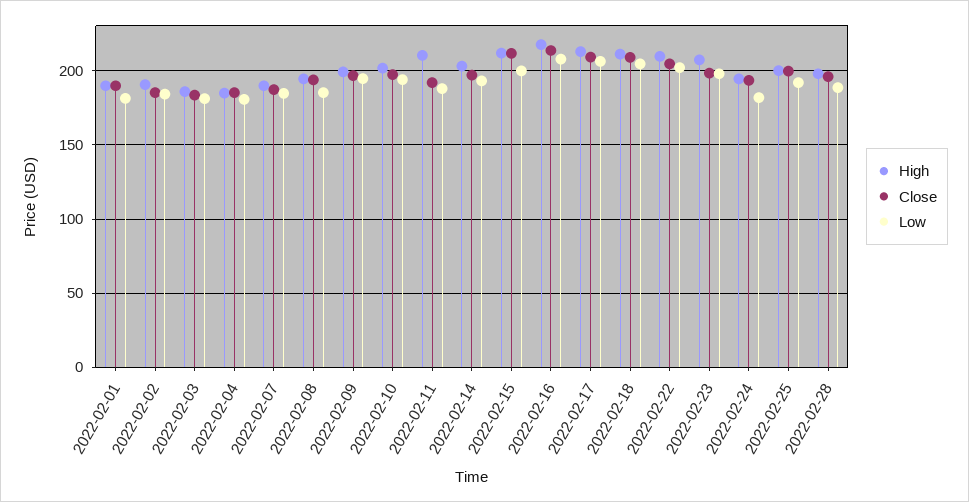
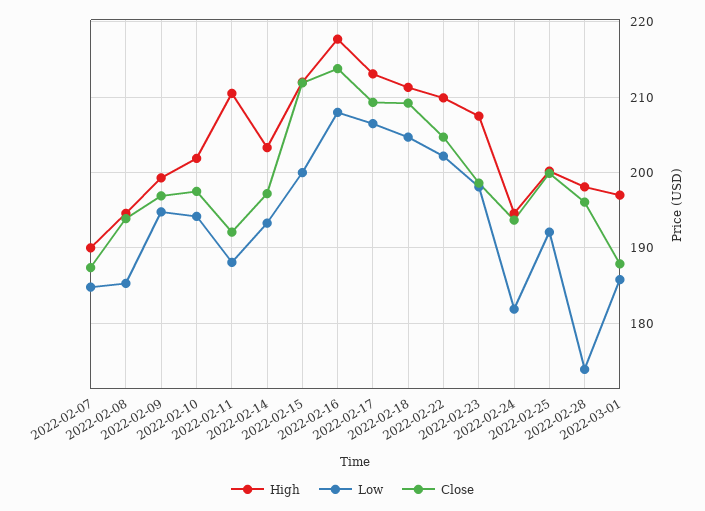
High, 2022-02-01: 190 -> none
Close, 2022-02-01: 190 -> none
Low, 2022-02-01: 180 -> none
High, 2022-02-02: 190 -> none
Close, 2022-02-02: 185 -> none
Low, 2022-02-02: 185 -> none
High, 2022-02-03: 185 -> none
Close, 2022-02-03: 185 -> none
Low, 2022-02-03: 180 -> none
High, 2022-02-04: 185 -> none
Close, 2022-02-04: 185 -> none
Low, 2022-02-04: 180 -> none
Low, 2022-02-28: 190 -> 174
High, 2022-03-01: none -> 197
Low, 2022-03-01: none -> 186
Close, 2022-03-01: none -> 188

